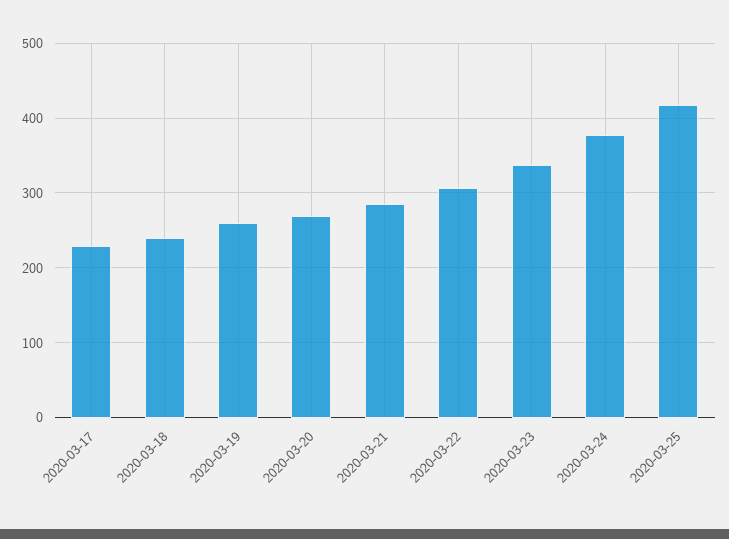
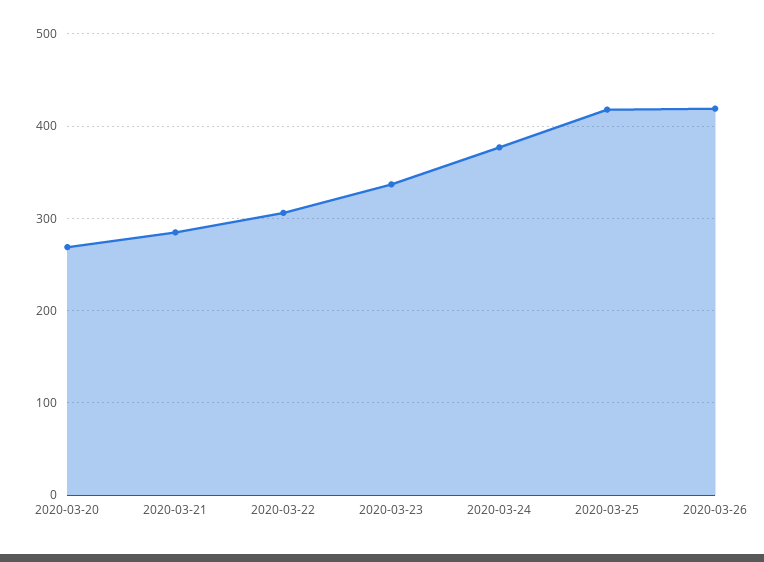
2020-03-17: 230 -> none
2020-03-18: 240 -> none
2020-03-19: 260 -> none
2020-03-26: none -> 420

